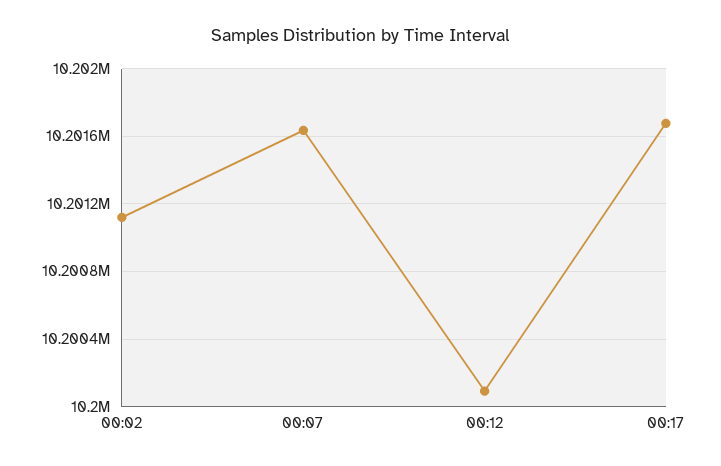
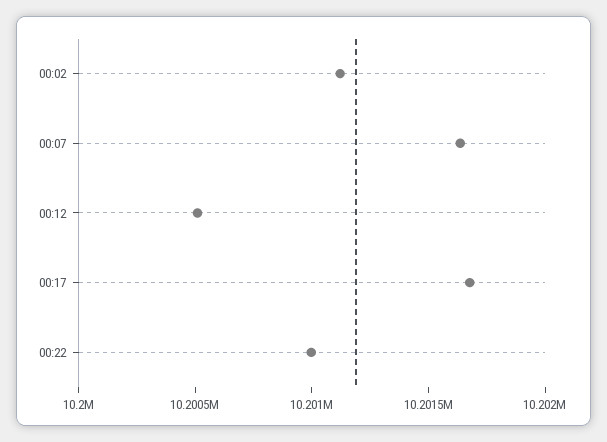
00:12: 10200100 -> 10200500
00:22: none -> 10201000

